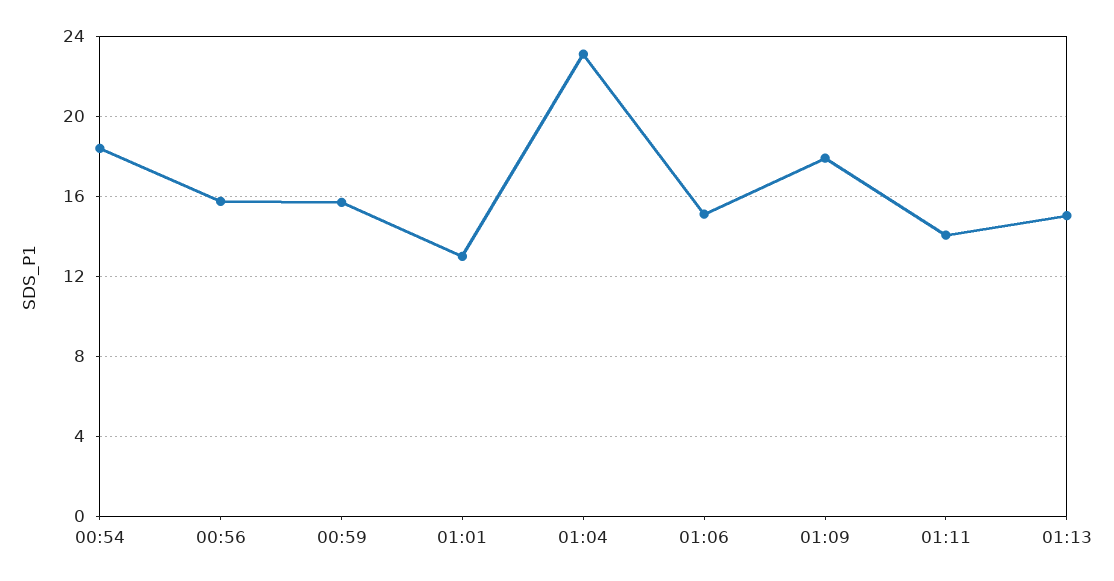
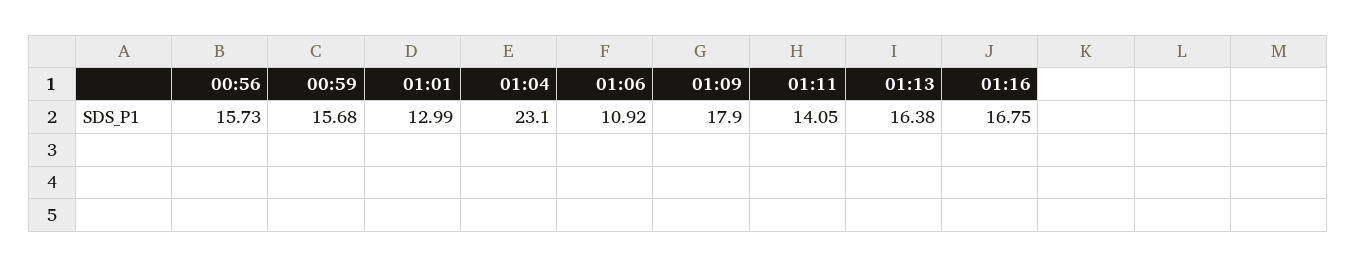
00:54: 18.5 -> none
01:06: 15 -> 10.92
01:13: 15 -> 16.38
01:16: none -> 16.75

